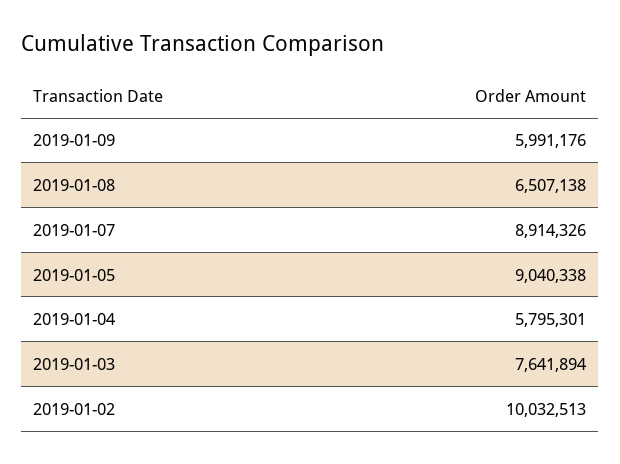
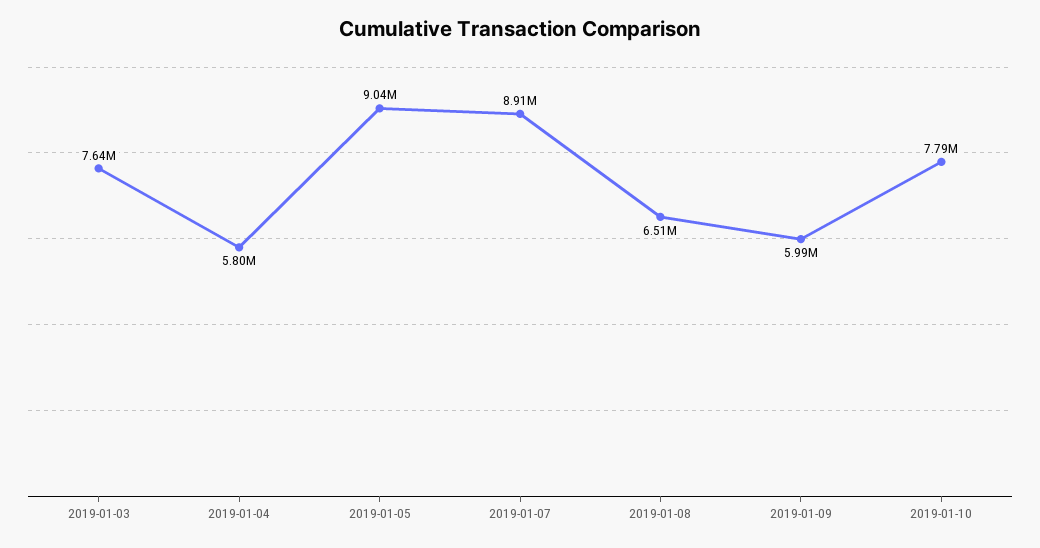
2019-01-02: 10032513 -> none
2019-01-10: none -> 7790000

